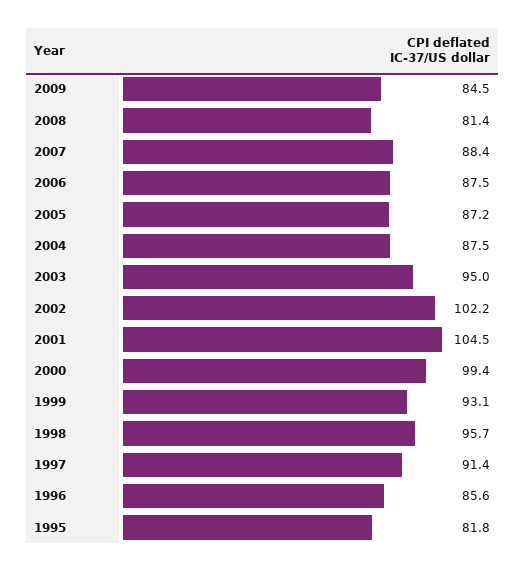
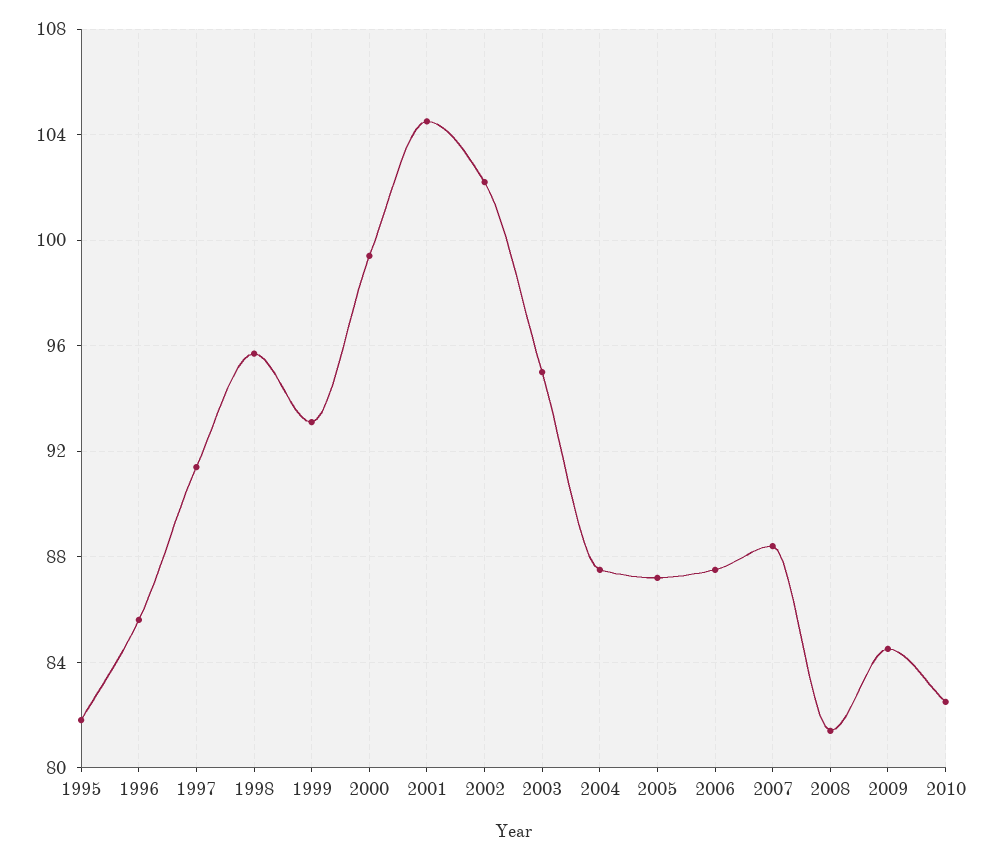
2010: none -> 82.5

